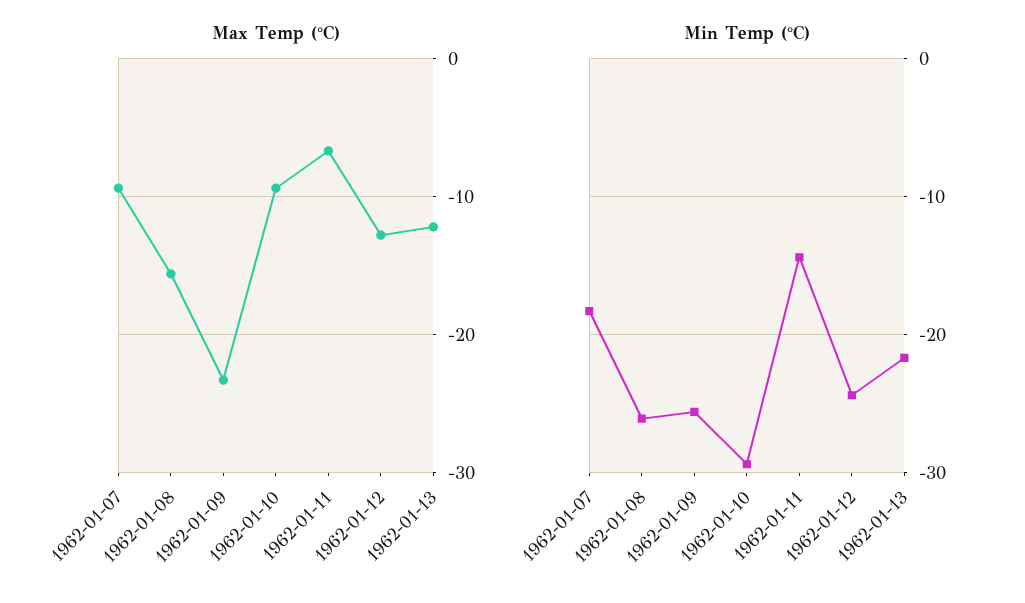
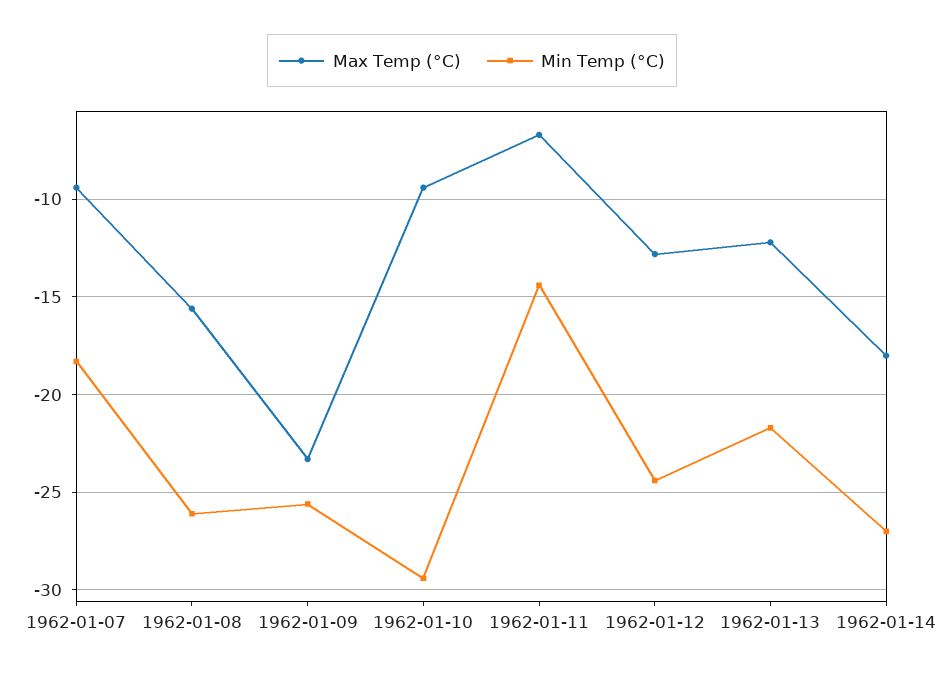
Max Temp (°C), 1962-01-14: none -> -18
Min Temp (°C), 1962-01-14: none -> -27

